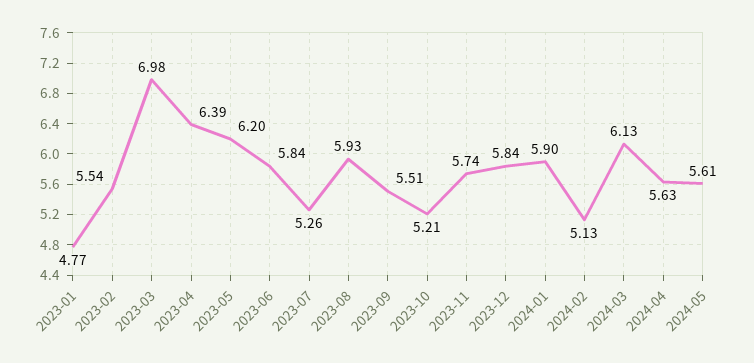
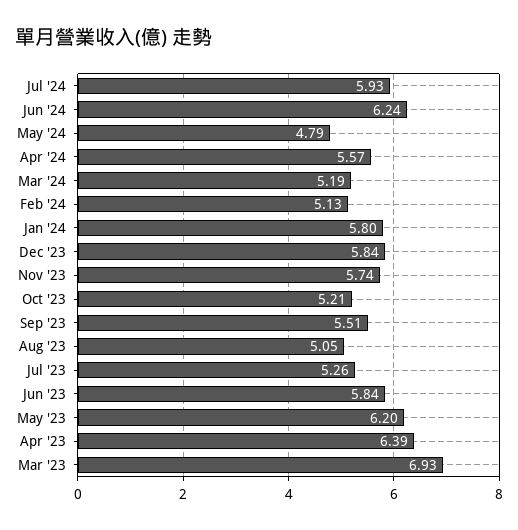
2023-01: 4.77 -> none
2023-02: 5.54 -> none
2023-03: 6.98 -> 6.93
2023-08: 5.93 -> 5.05
2024-01: 5.9 -> 5.8
2024-03: 6.13 -> 5.19
2024-04: 5.63 -> 5.57
2024-05: 5.61 -> 4.79
Jul '24: none -> 5.93
Jun '24: none -> 6.24

